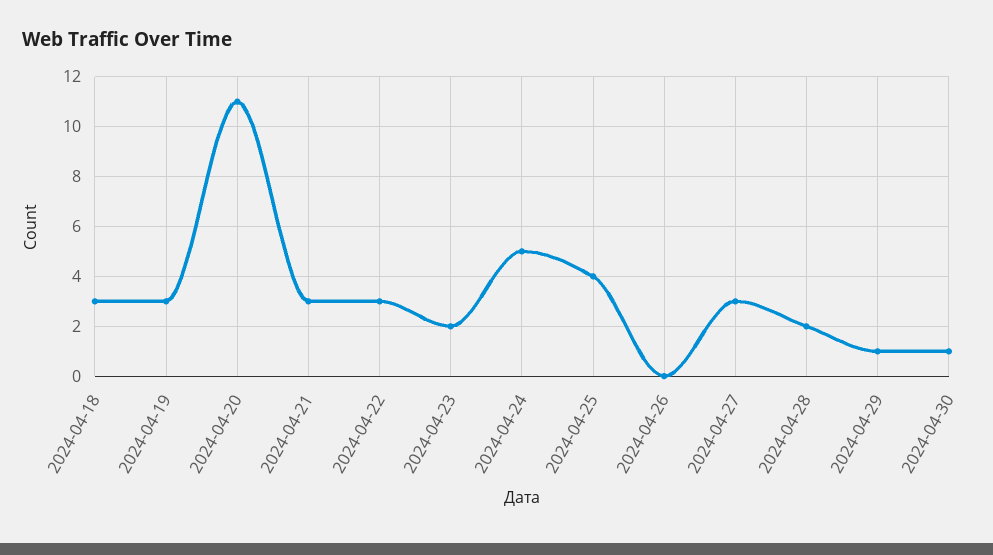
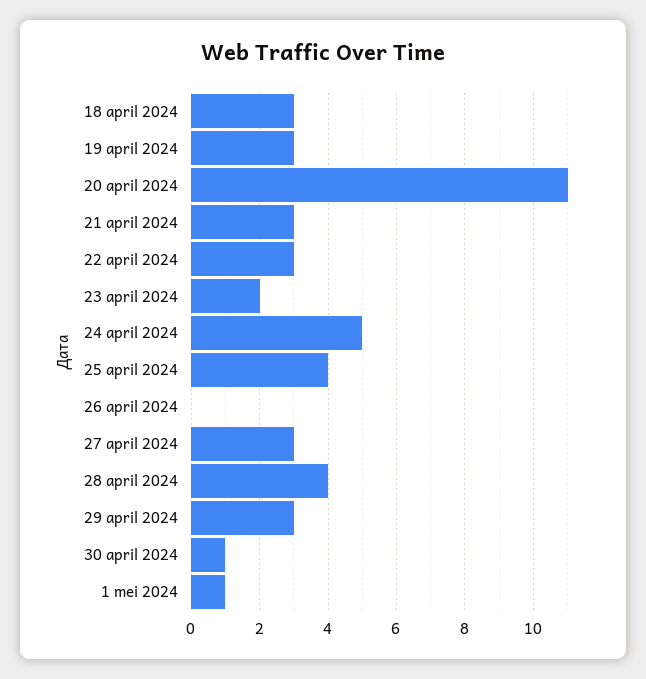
2024-04-28: 2 -> 4
2024-04-29: 1 -> 3
1 mei 2024: none -> 1

